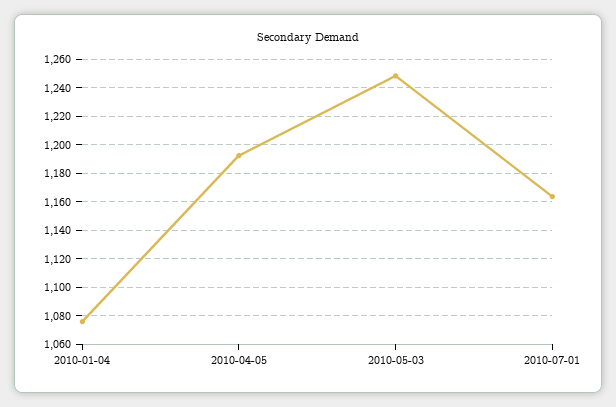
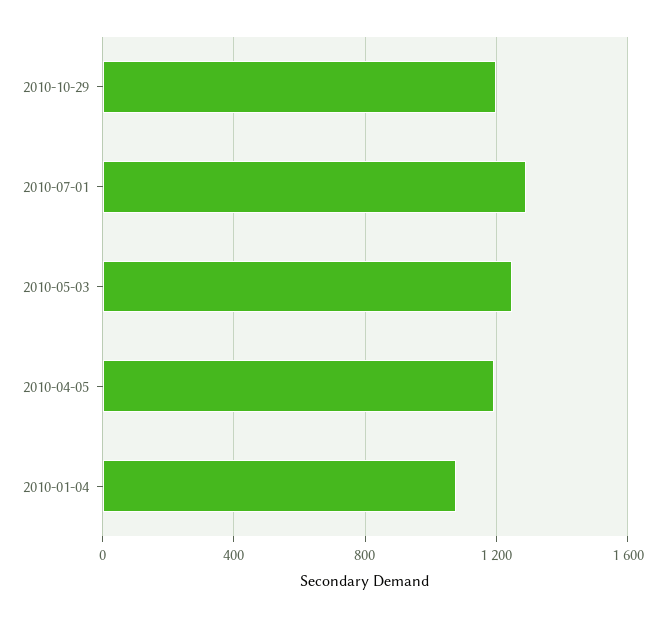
2010-07-01: 1165 -> 1300
2010-10-29: none -> 1200

